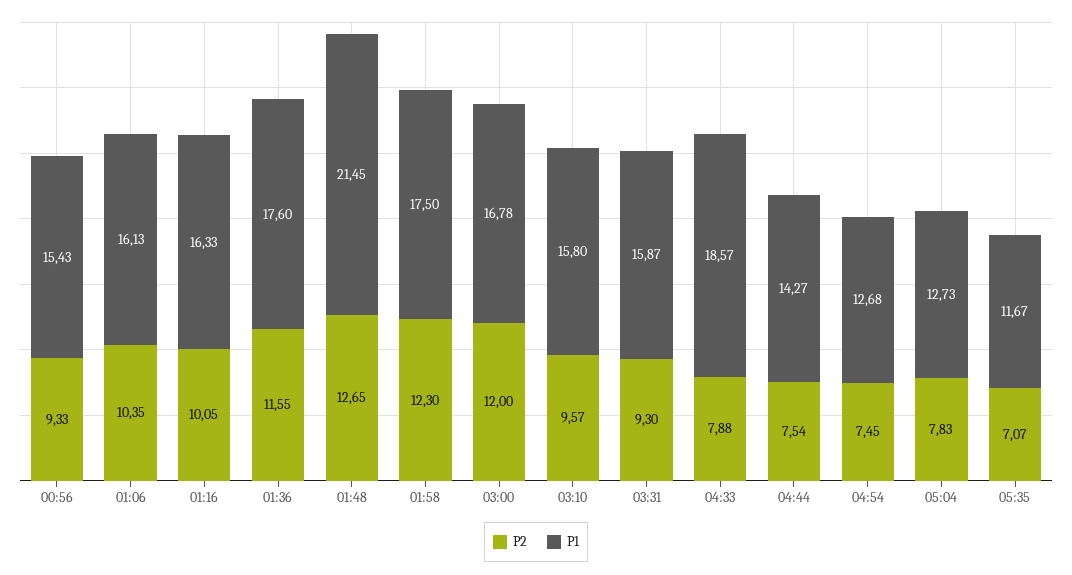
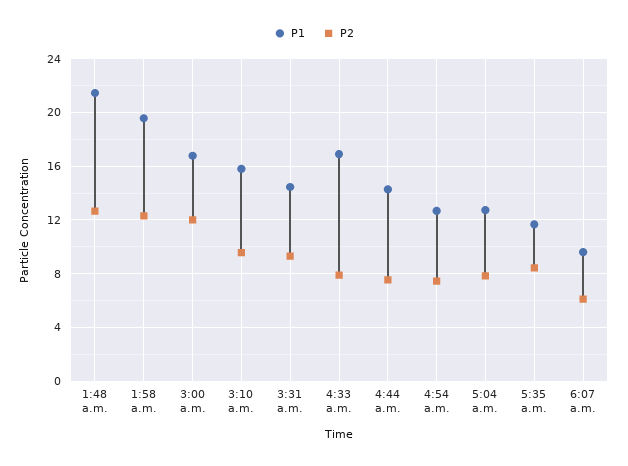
P2, 00:56: 9.33 -> none
P1, 00:56: 15.43 -> none
P2, 01:06: 10.35 -> none
P1, 01:06: 16.13 -> none
P2, 01:16: 10.05 -> none
P1, 01:16: 16.33 -> none
P2, 01:36: 11.55 -> none
P1, 01:36: 17.6 -> none
P1, 01:58: 17.5 -> 19.5
P1, 03:31: 15.87 -> 14.5
P1, 04:33: 18.57 -> 17
P2, 05:35: 7.07 -> 8.5
P1, 6:07 a.m.: none -> 9.5
P2, 6:07 a.m.: none -> 6

